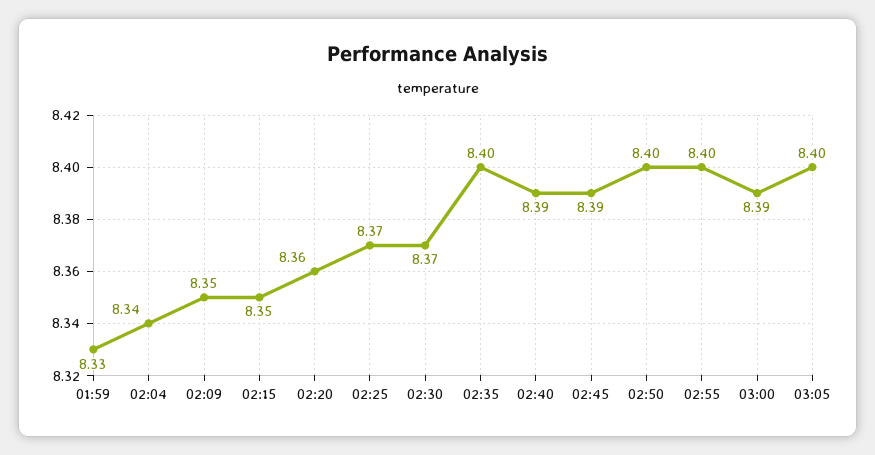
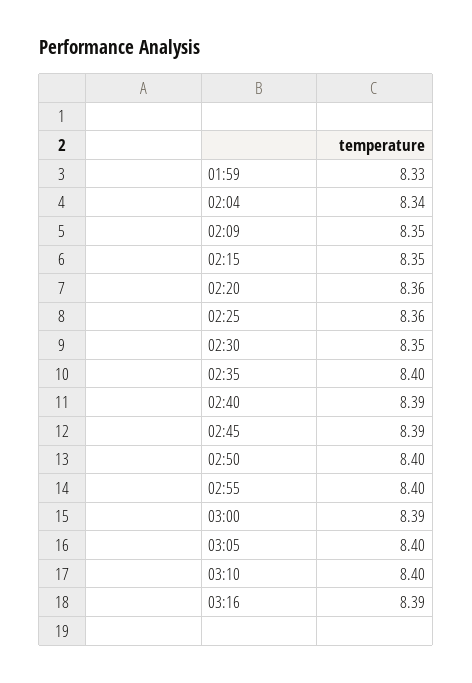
02:25: 8.37 -> 8.36
02:30: 8.37 -> 8.35
03:10: none -> 8.4
03:16: none -> 8.39

